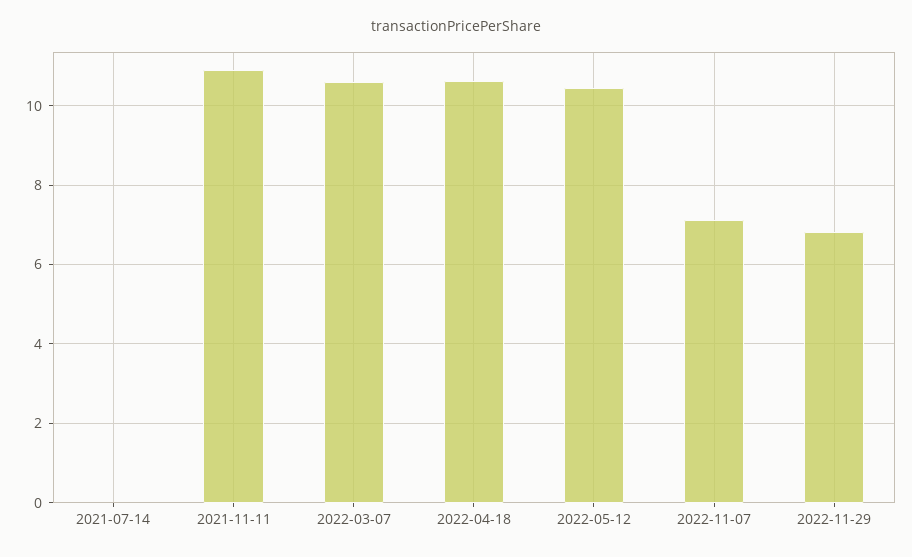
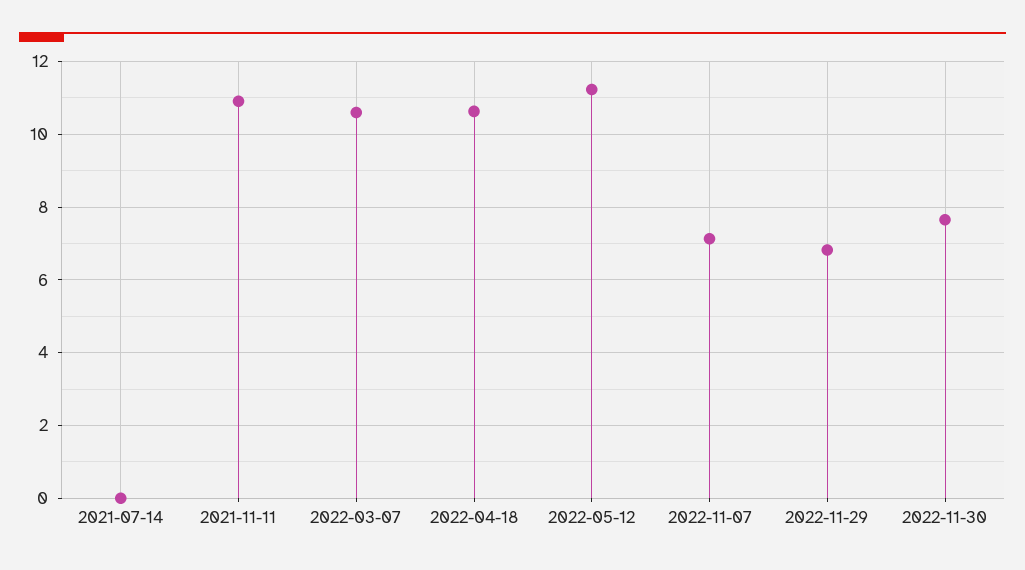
2022-05-12: 10.4 -> 11.2
2022-11-30: none -> 7.6

